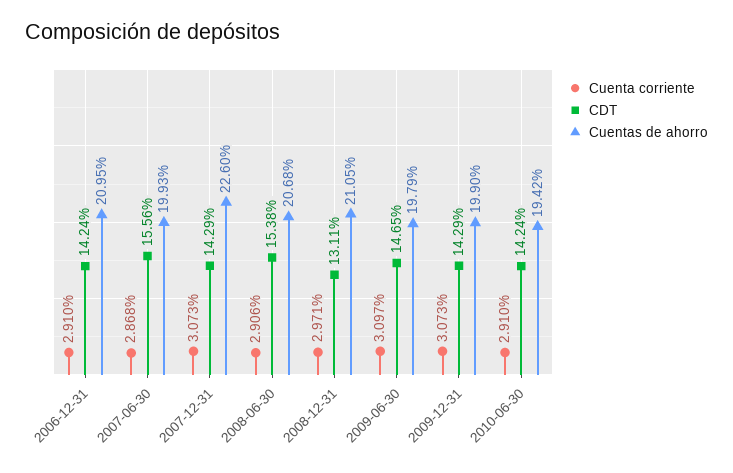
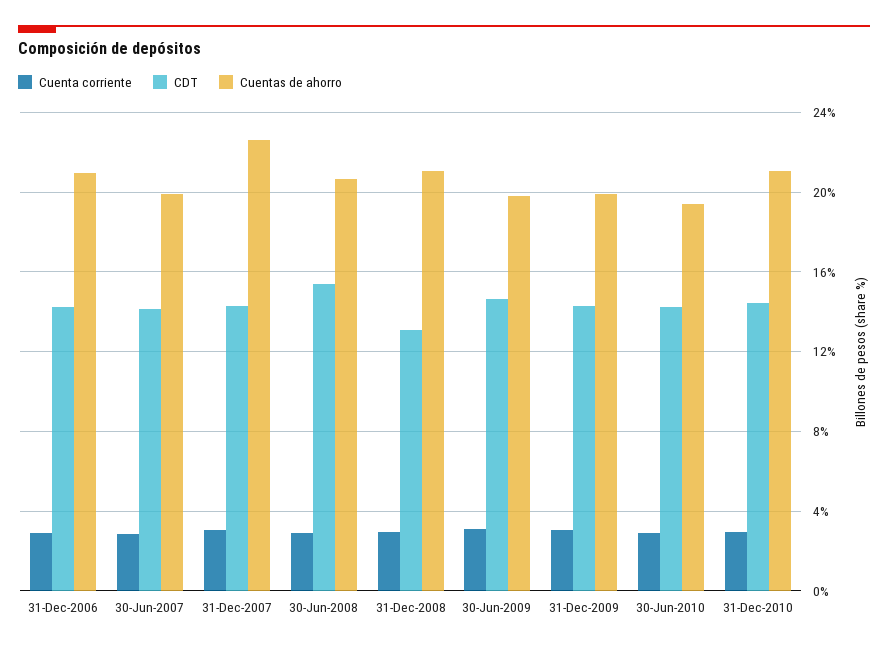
CDT, 2007-06-30: 15.56 -> 14
Cuenta corriente, 31-Dec-2010: none -> 3
CDT, 31-Dec-2010: none -> 14.5
Cuentas de ahorro, 31-Dec-2010: none -> 21

